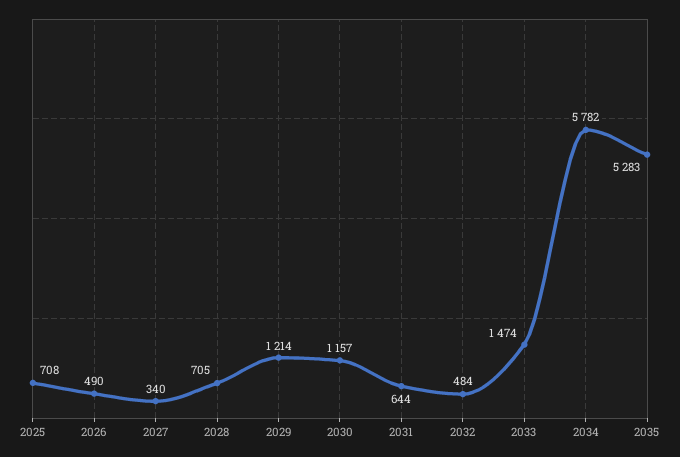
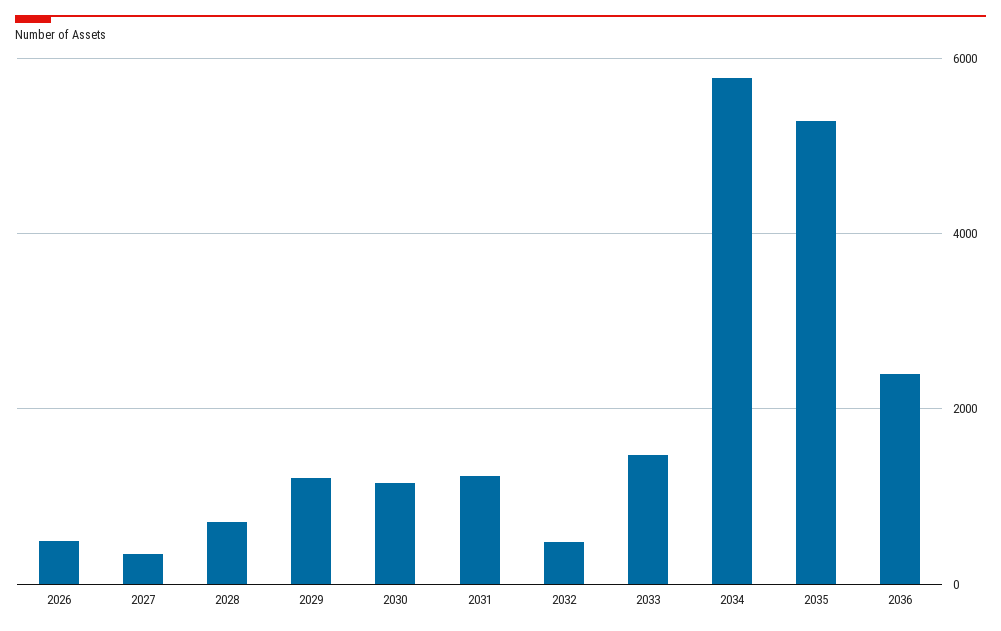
2025: 708 -> none
2031: 644 -> 1200
2036: none -> 2400

